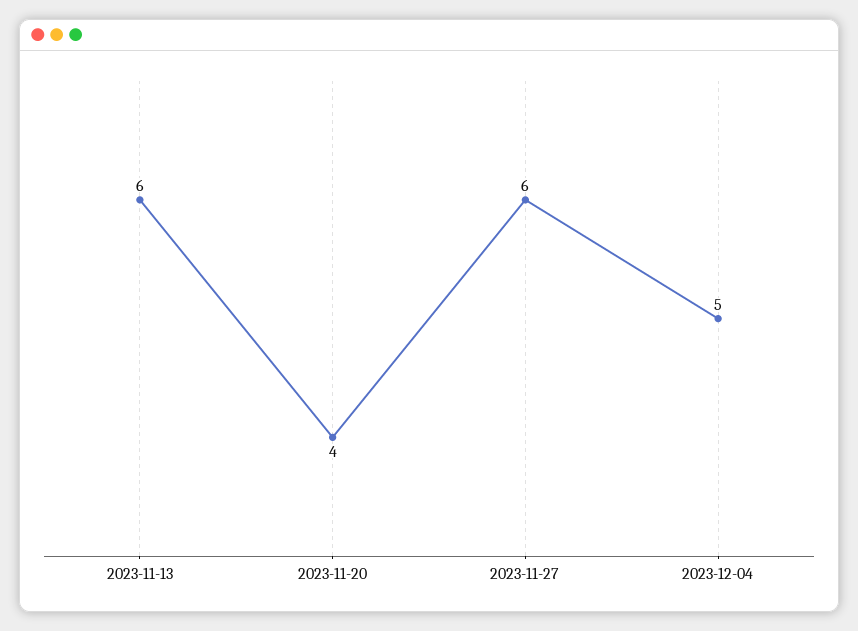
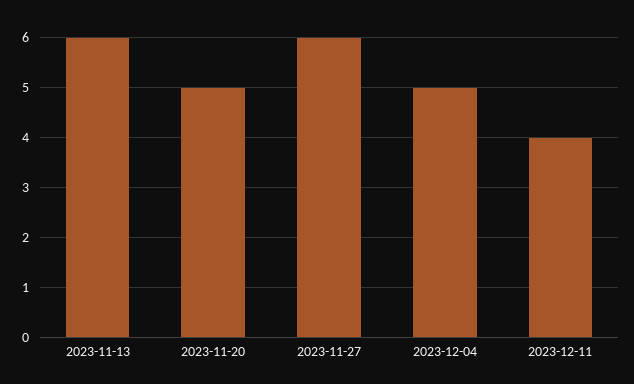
2023-11-20: 4 -> 5
2023-12-11: none -> 4

